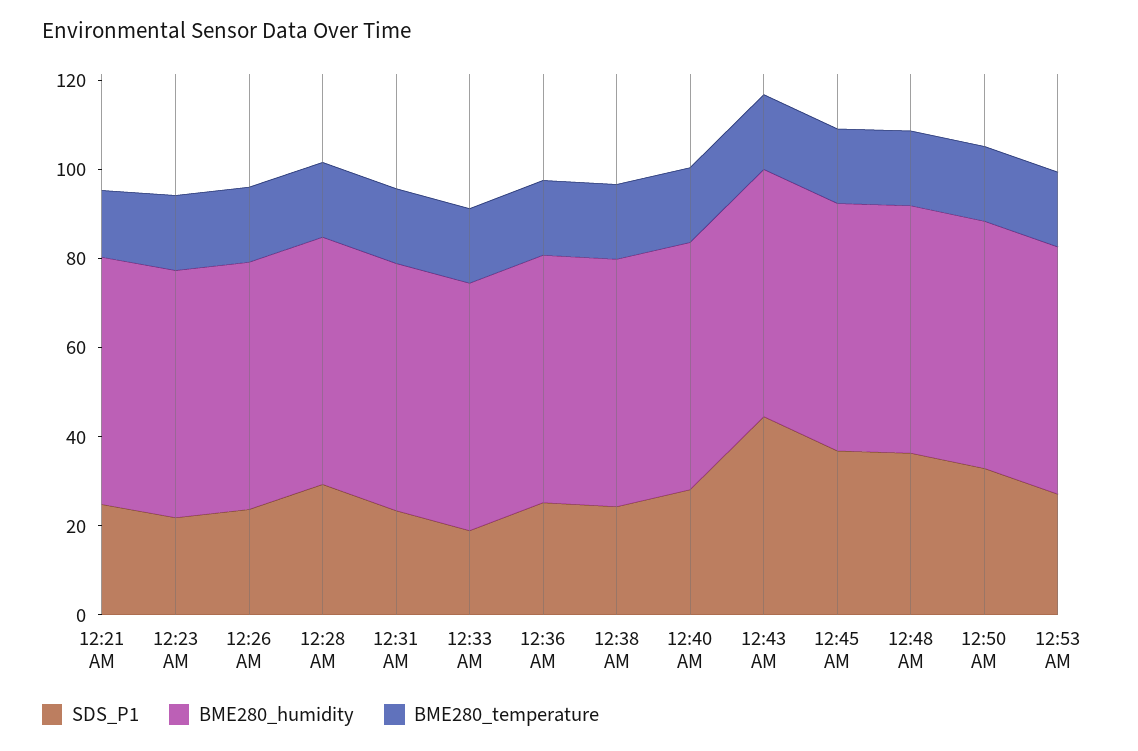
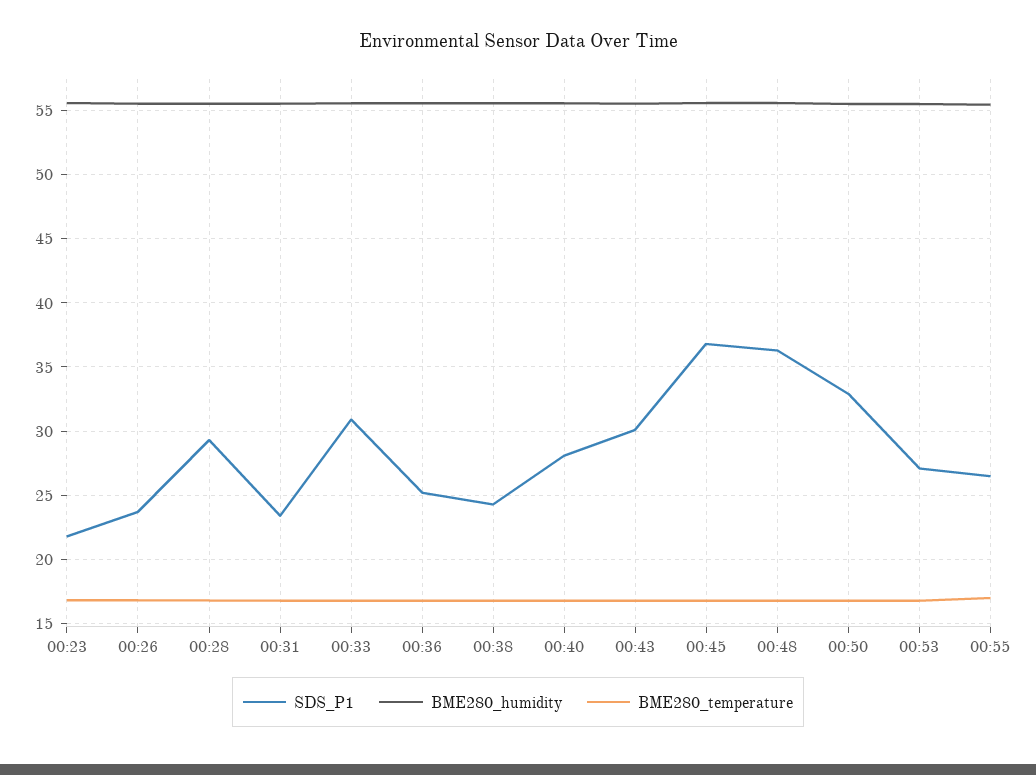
SDS_P1, 12:21 AM: 25 -> none
BME280_humidity, 12:21 AM: 55 -> none
BME280_temperature, 12:21 AM: 15 -> none
SDS_P1, 12:33 AM: 20 -> 31
SDS_P1, 12:43 AM: 45 -> 30
SDS_P1, 00:55: none -> 26.5
BME280_humidity, 00:55: none -> 55.5
BME280_temperature, 00:55: none -> 17

